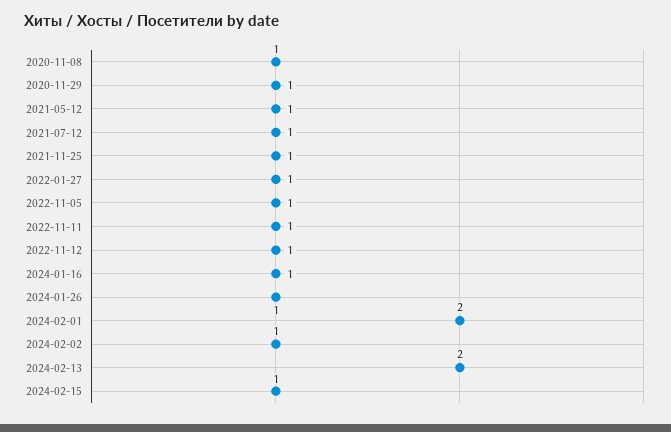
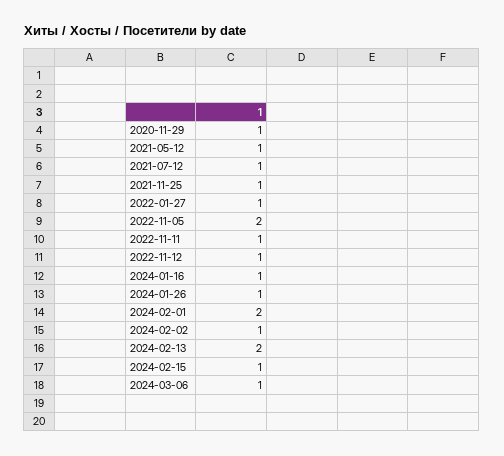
2020-11-08: 1 -> none
2022-11-05: 1 -> 2
2024-03-06: none -> 1

